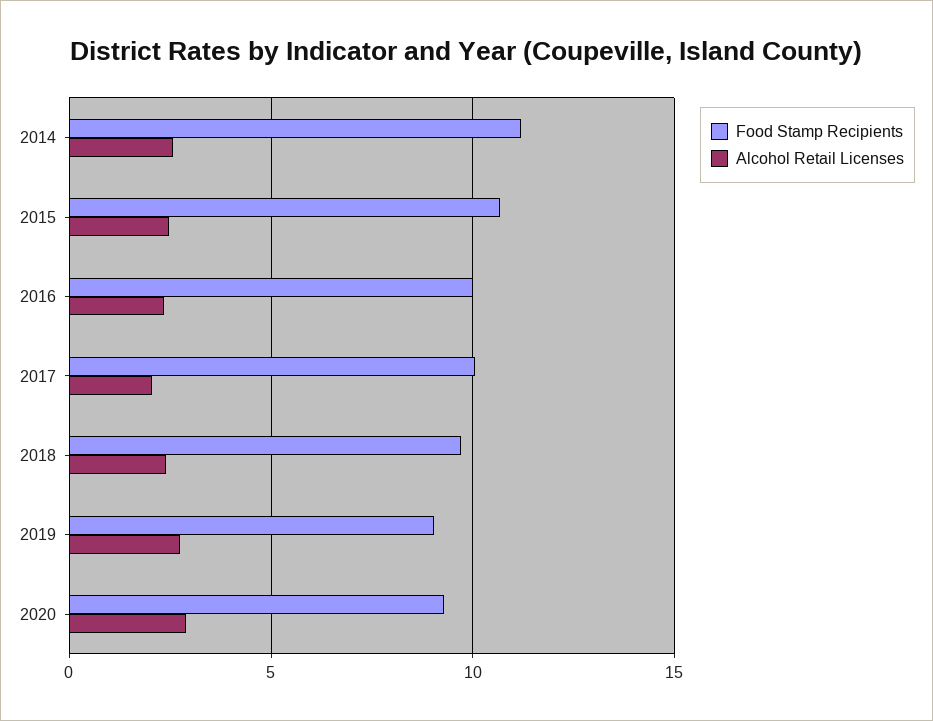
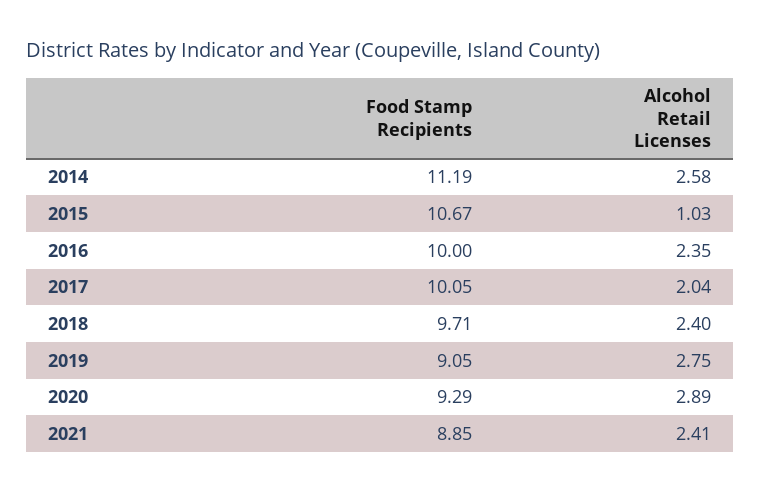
Alcohol Retail Licenses, 2015: 2.5 -> 1.03
Food Stamp Recipients, 2021: none -> 8.85
Alcohol Retail Licenses, 2021: none -> 2.41

